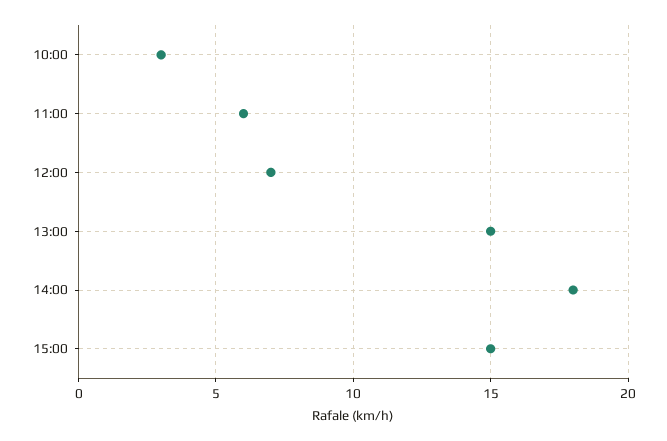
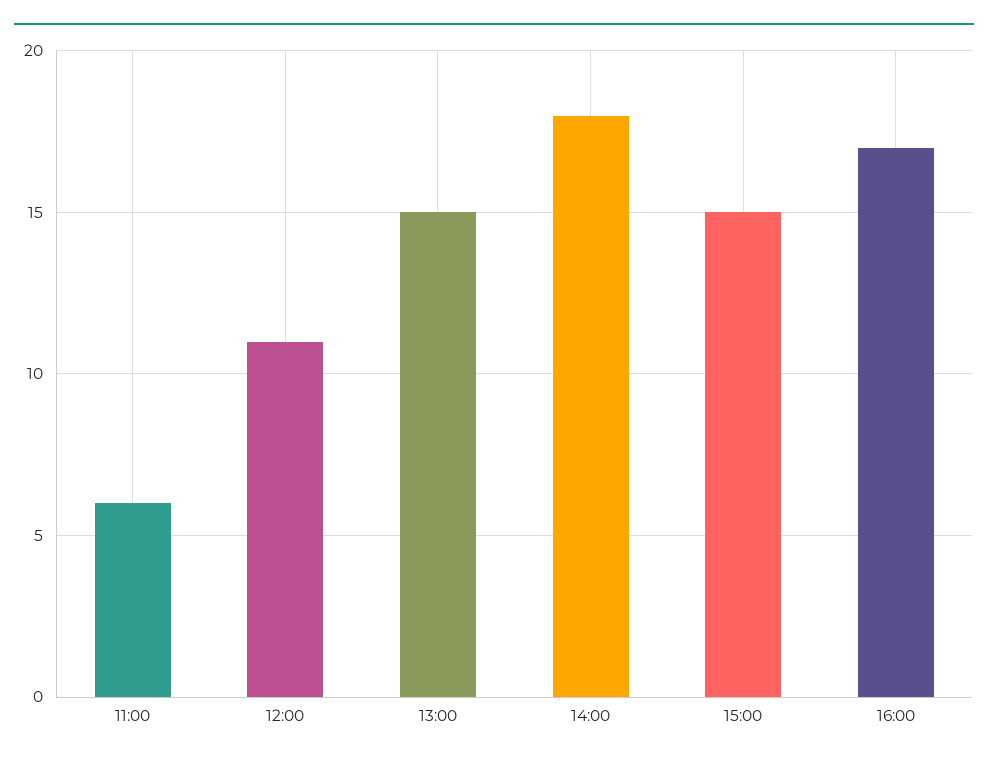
10:00: 3 -> none
12:00: 7 -> 11
16:00: none -> 17

